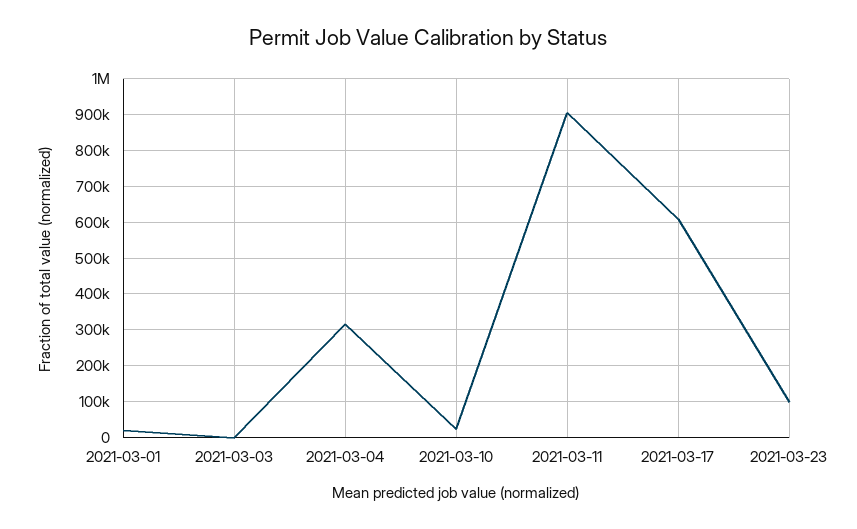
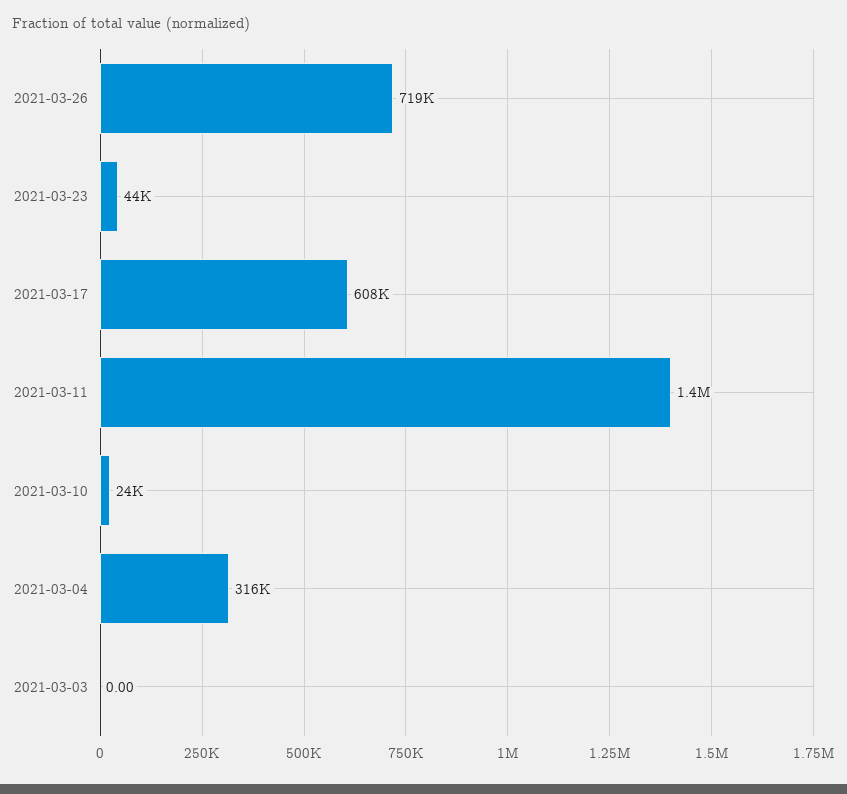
2021-03-01: 20000 -> none
2021-03-11: 900000 -> 1400000
2021-03-23: 100000 -> 44000
2021-03-26: none -> 719000

